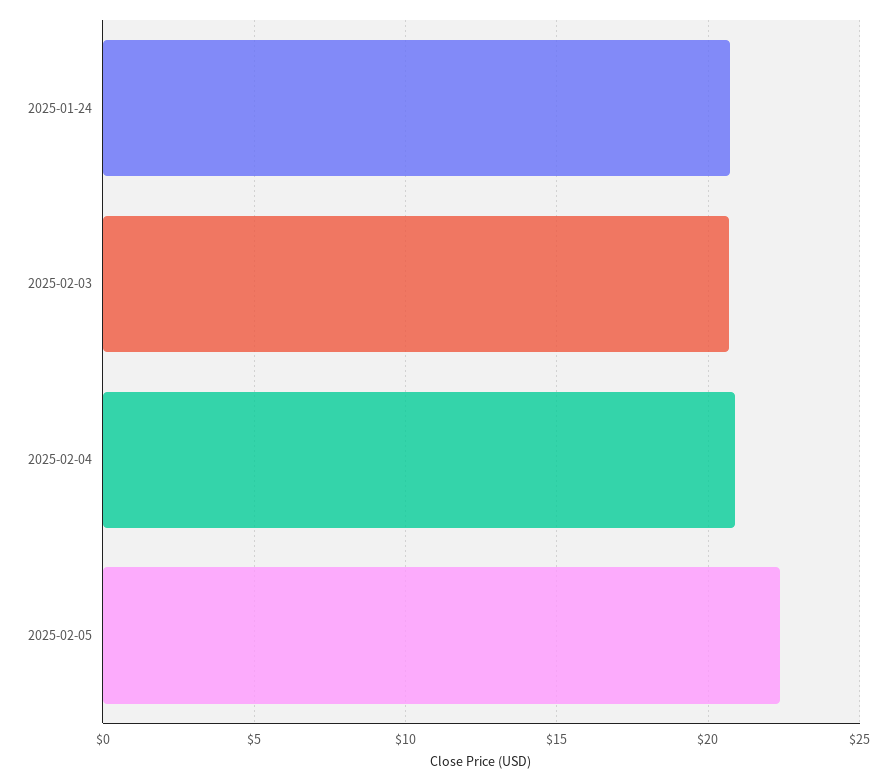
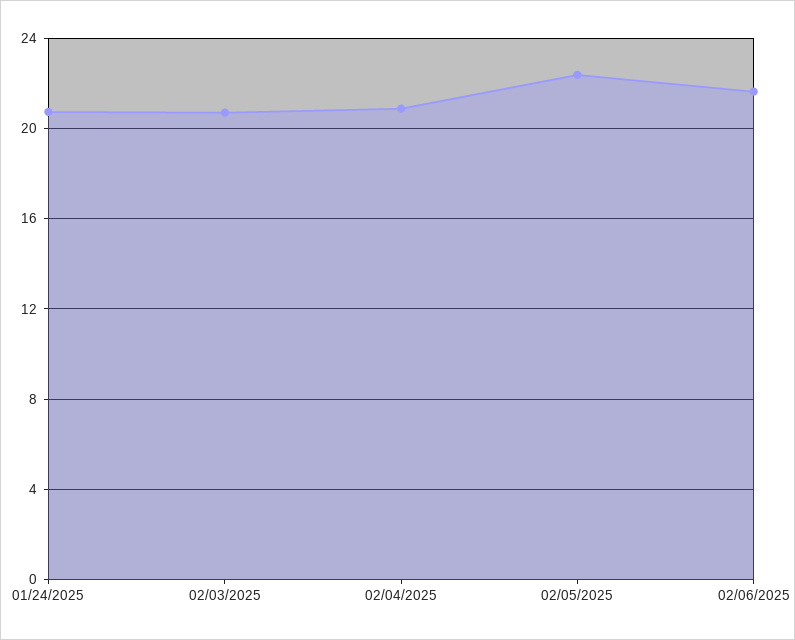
02/06/2025: none -> 21.5

